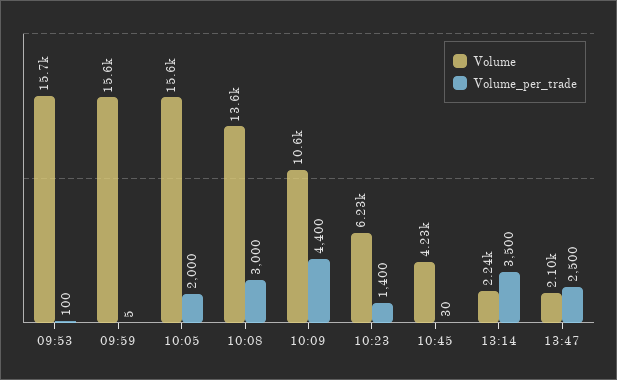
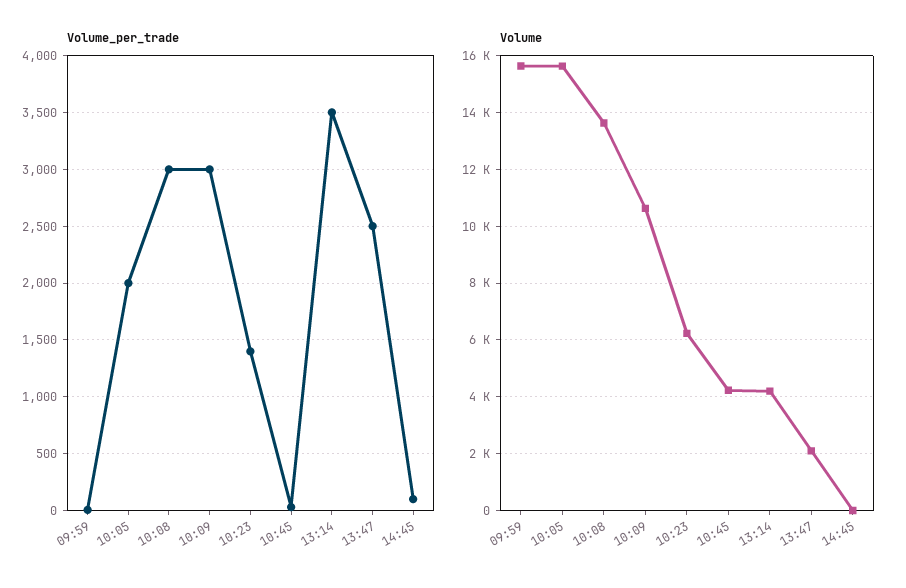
Volume, 09:53: 15700 -> none
Volume_per_trade, 09:53: 100 -> none
Volume_per_trade, 10:09: 4400 -> 3000
Volume, 13:14: 2240 -> 4250
Volume_per_trade, 14:45: none -> 100
Volume, 14:45: none -> 0

